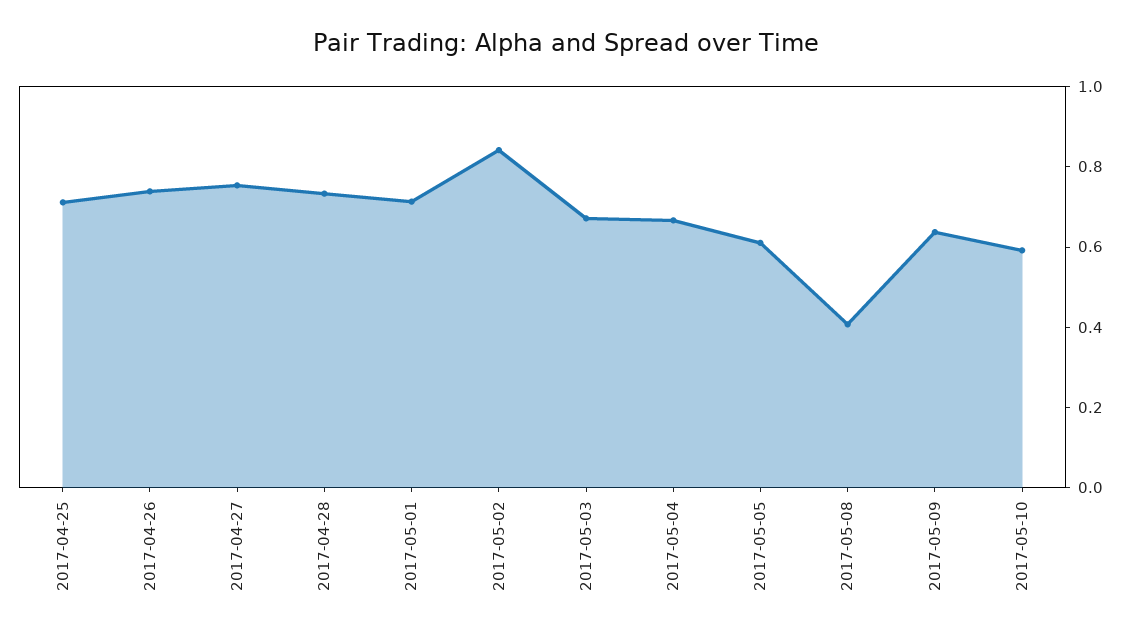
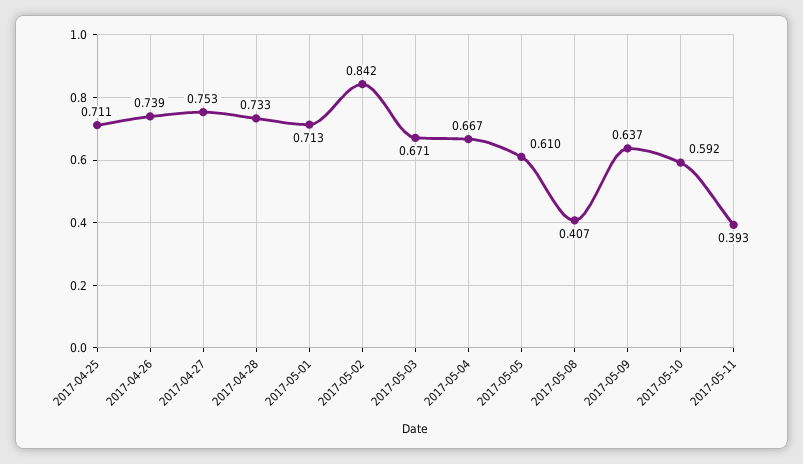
2017-05-11: none -> 0.393

